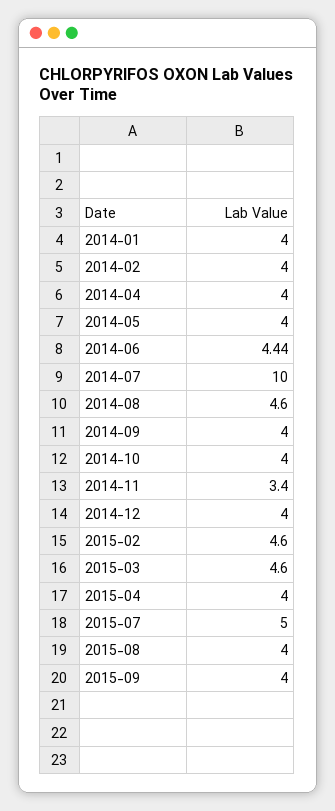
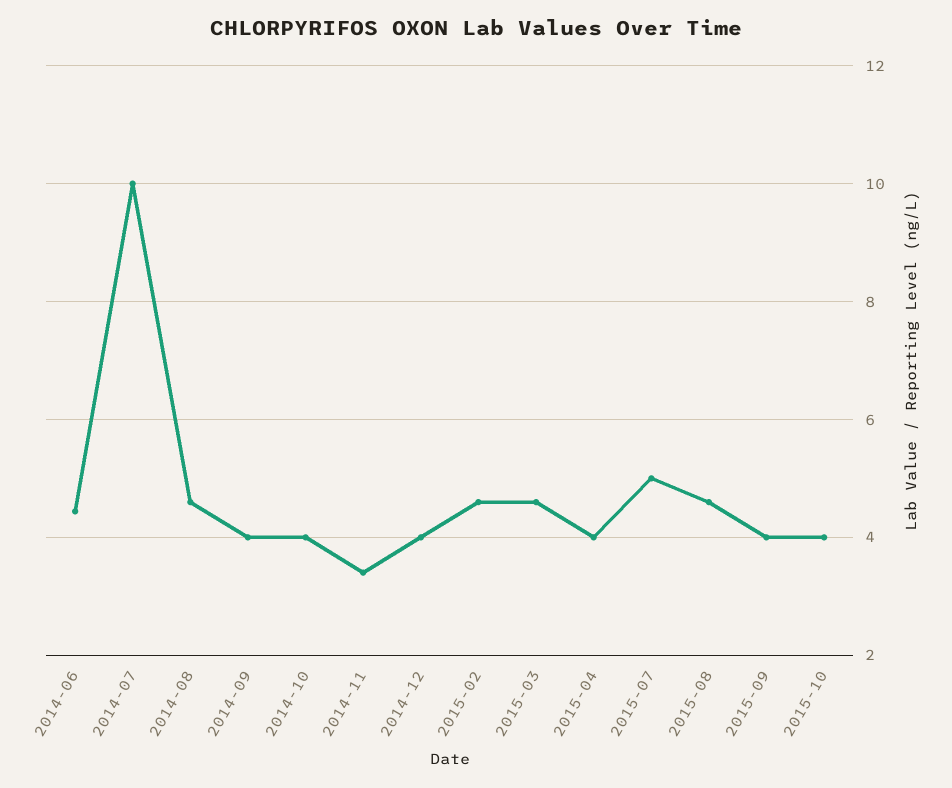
2014-01: 4 -> none
2014-02: 4 -> none
2014-04: 4 -> none
2014-05: 4 -> none
2015-08: 4 -> 4.6
2015-10: none -> 4

